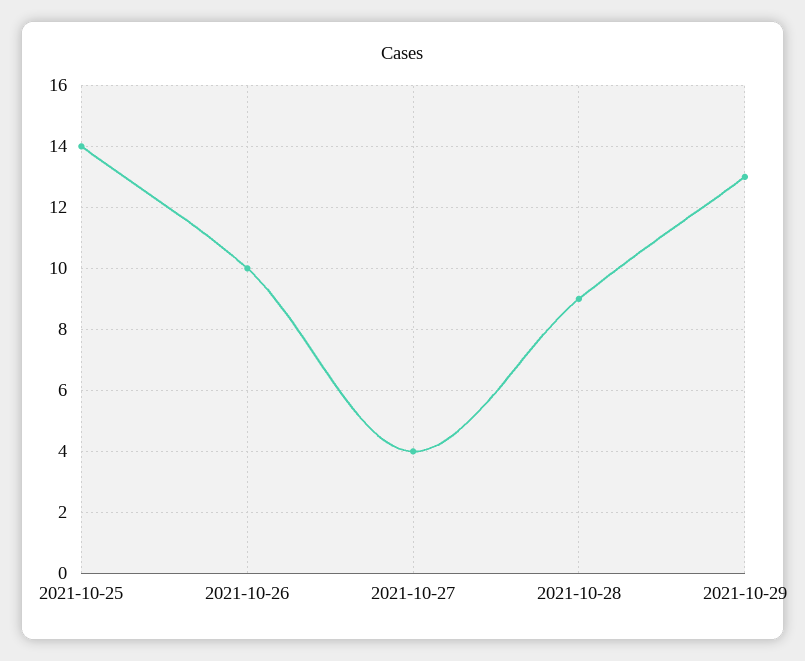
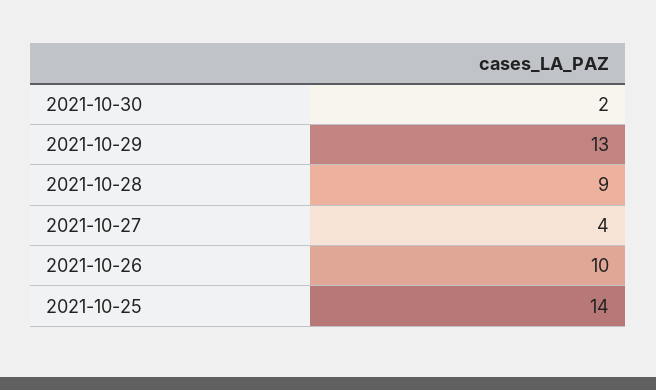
2021-10-30: none -> 2

